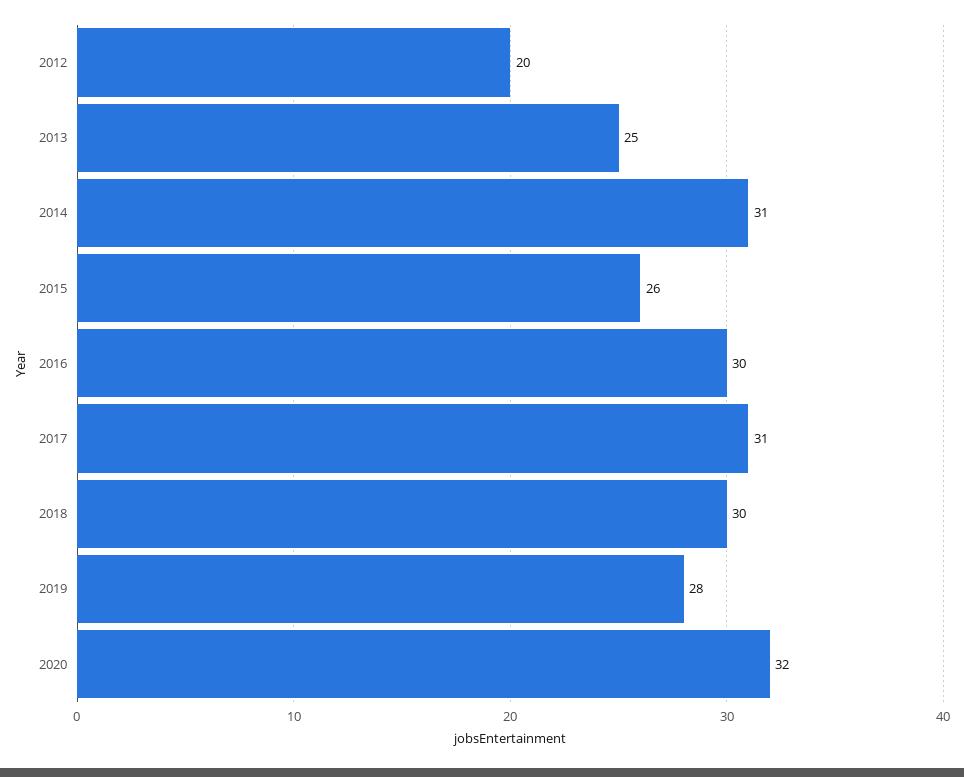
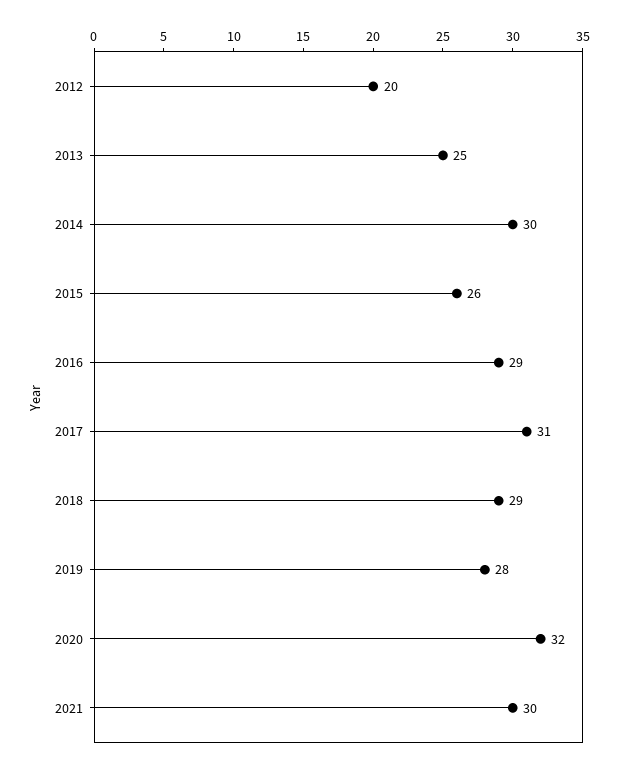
2014: 31 -> 30
2016: 30 -> 29
2018: 30 -> 29
2021: none -> 30

